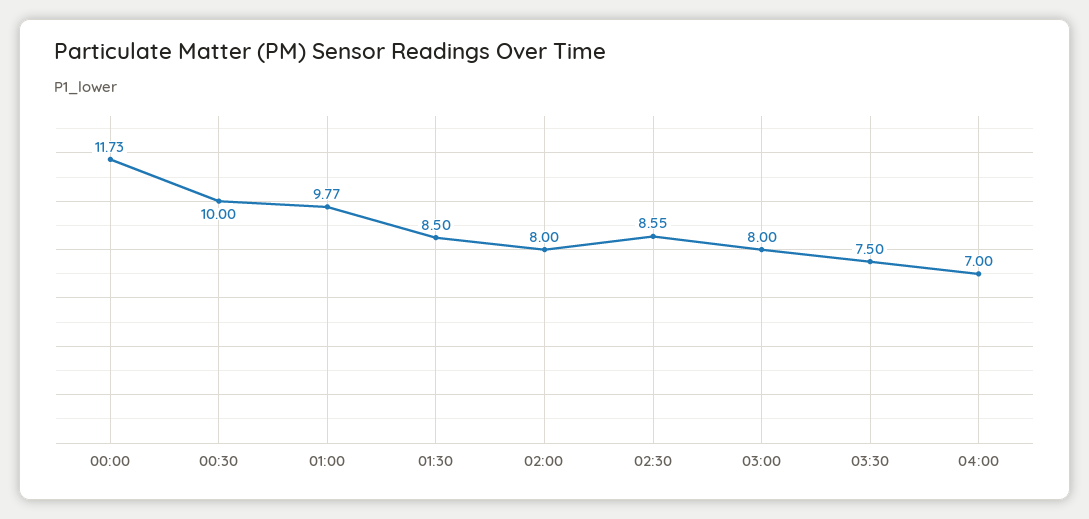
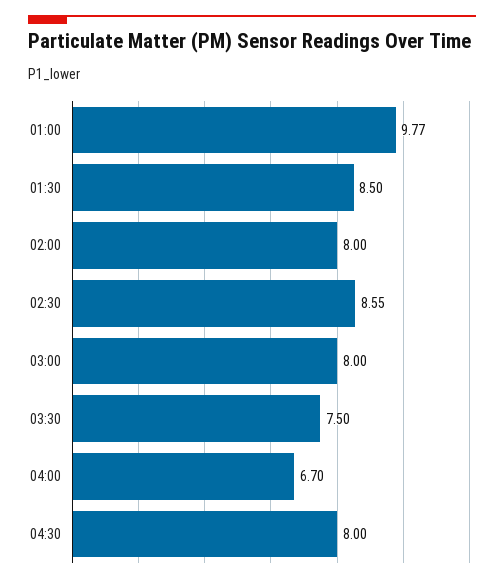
00:00: 11.73 -> none
00:30: 10 -> none
04:00: 7 -> 6.7
04:30: none -> 8

